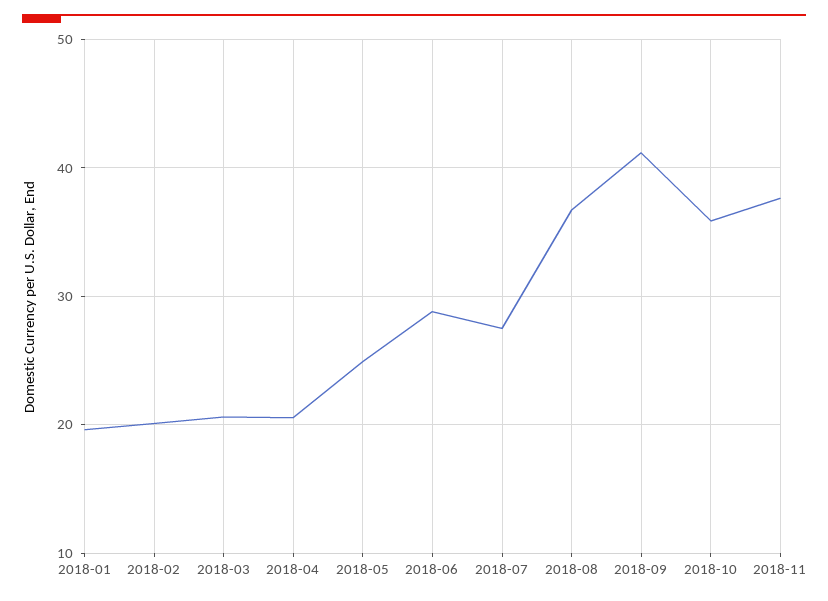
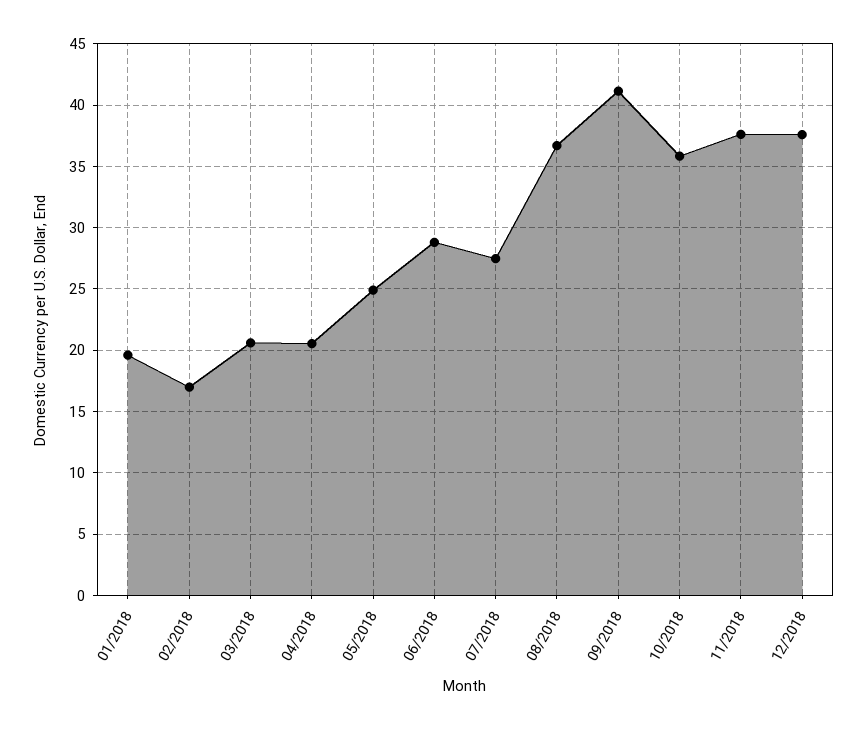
2018-02: 20 -> 17
12/2018: none -> 37.5

